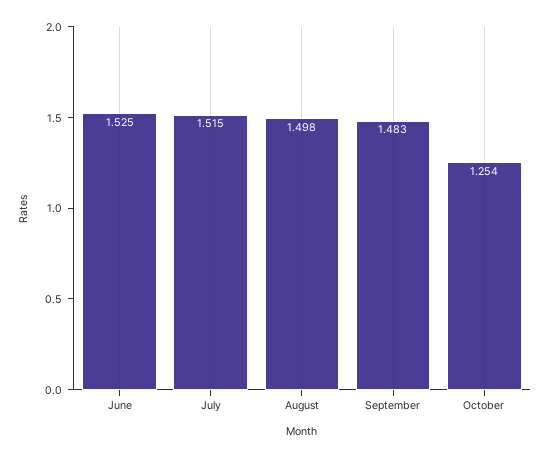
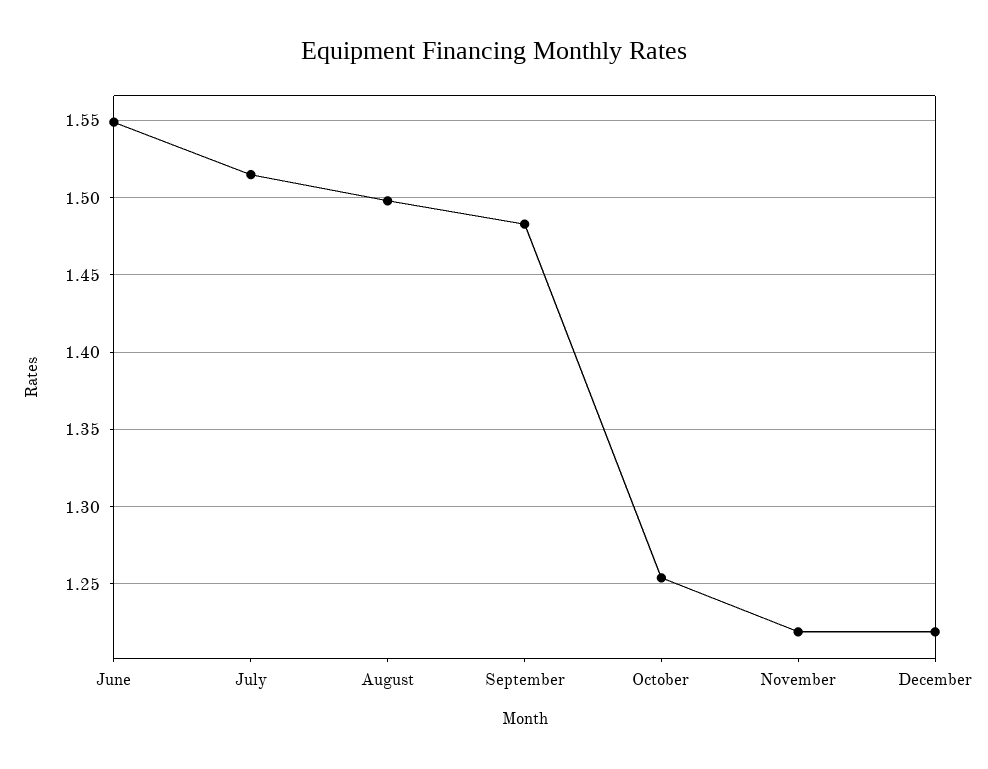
June: 1.525 -> 1.55
November: none -> 1.22
December: none -> 1.22

